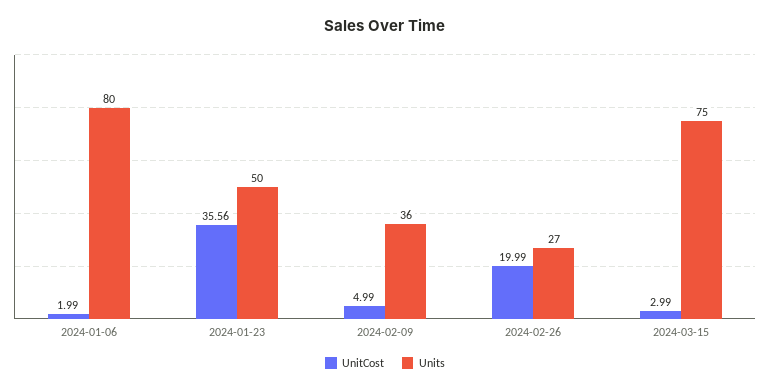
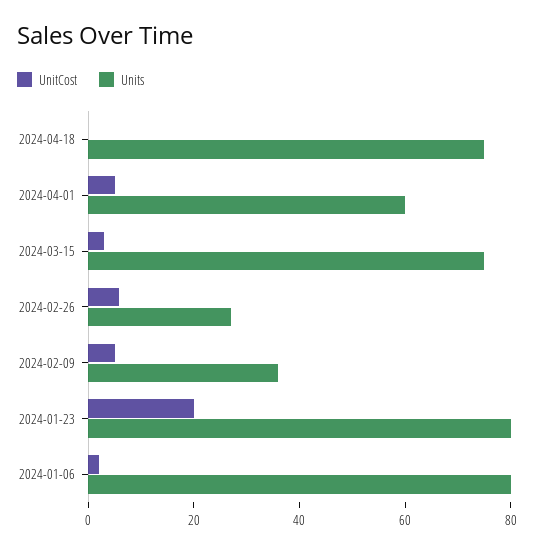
UnitCost, 2024-01-23: 35.56 -> 20
Units, 2024-01-23: 50 -> 80
UnitCost, 2024-02-26: 19.99 -> 5
UnitCost, 2024-04-18: none -> 0
Units, 2024-04-18: none -> 75
UnitCost, 2024-04-01: none -> 5
Units, 2024-04-01: none -> 60

